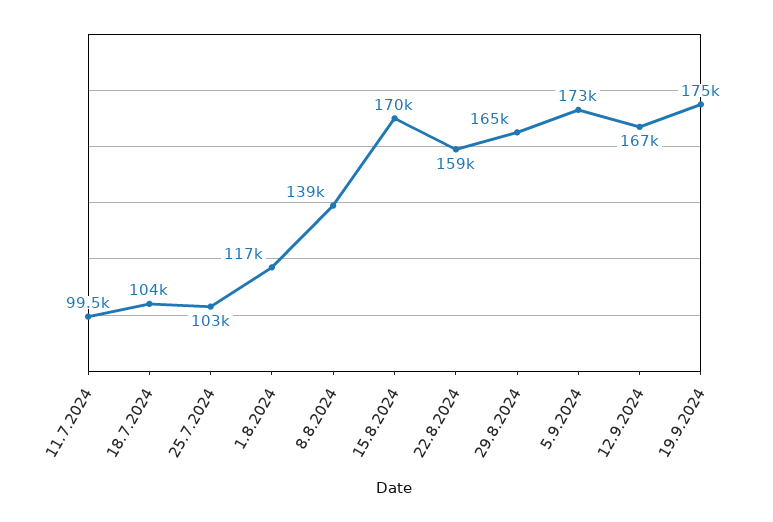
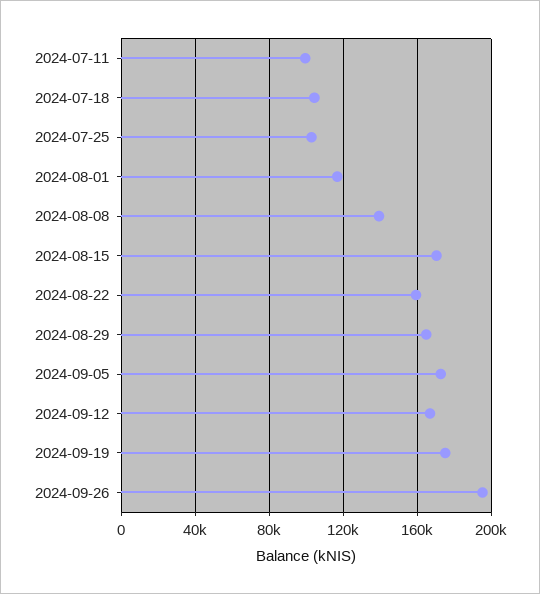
2024-09-26: none -> 195000

